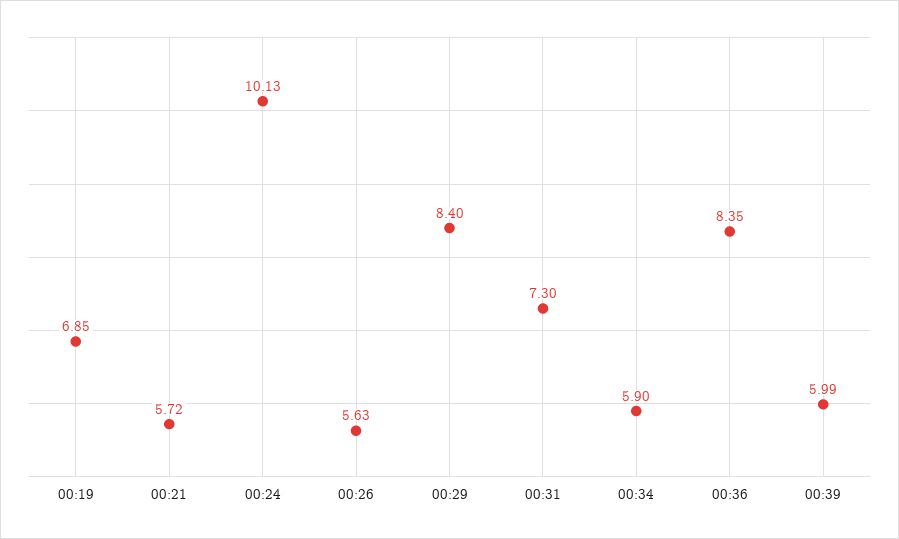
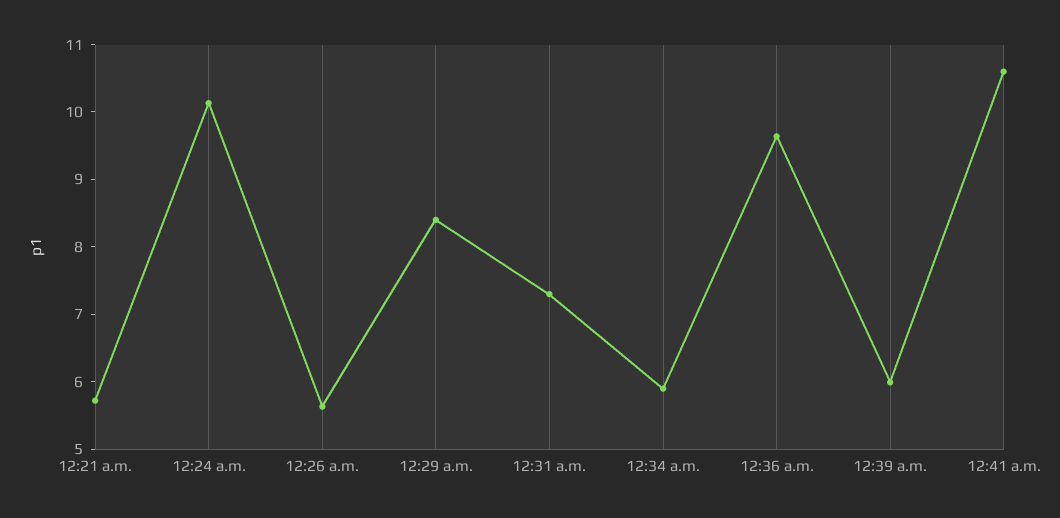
00:19: 6.85 -> none
00:36: 8.35 -> 9.6
12:41 a.m.: none -> 10.6

